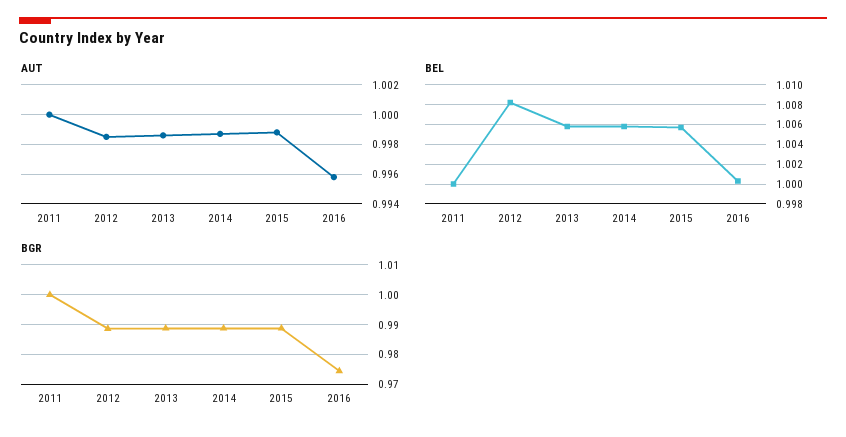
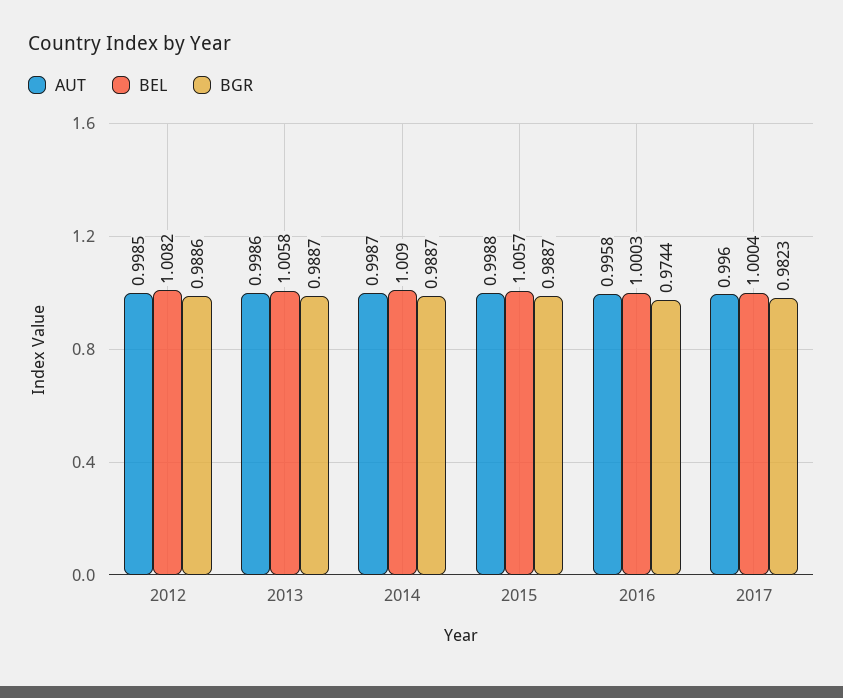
AUT, 2011: 1 -> none
BEL, 2011: 1 -> none
BEL, 2014: 1.006 -> 1.009
BGR, 2011: 1 -> none
AUT, 2017: none -> 0.996
BEL, 2017: none -> 1.0004
BGR, 2017: none -> 0.9823

